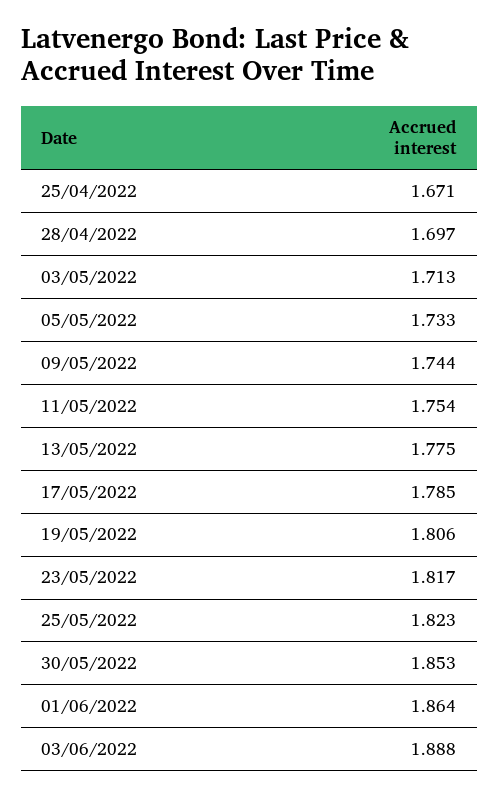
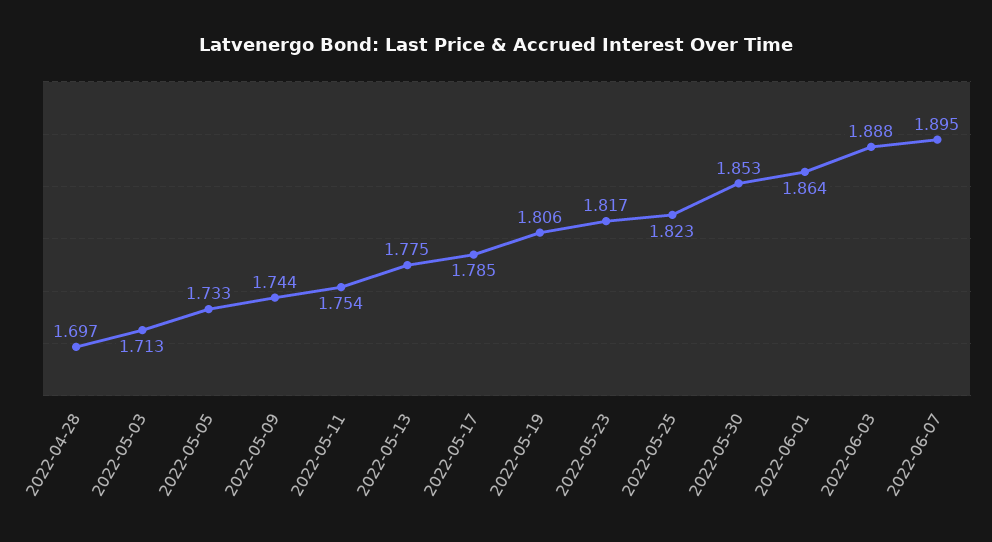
25/04/2022: 1.671 -> none
2022-06-07: none -> 1.895

